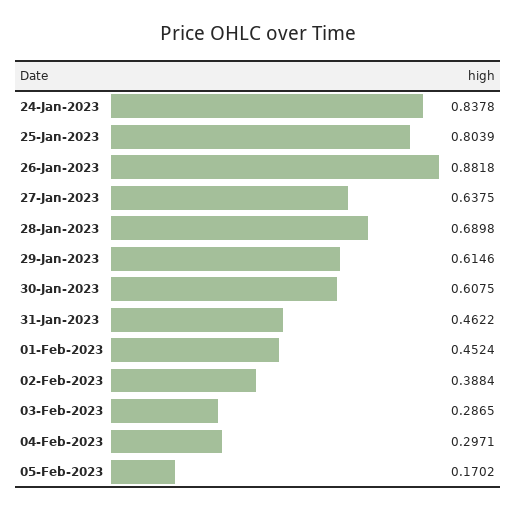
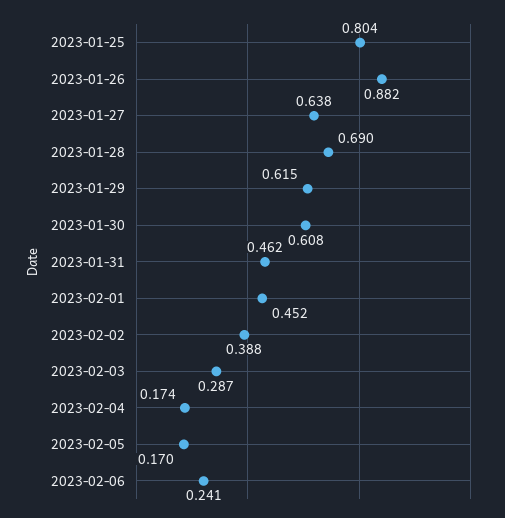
24-Jan-2023: 0.8378 -> none
04-Feb-2023: 0.2971 -> 0.174
2023-02-06: none -> 0.241

